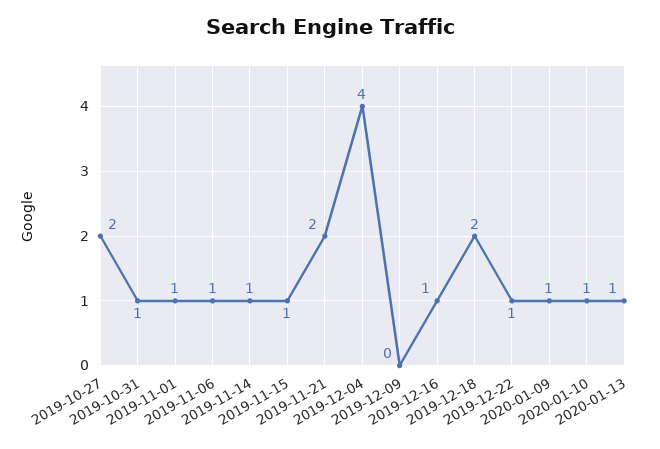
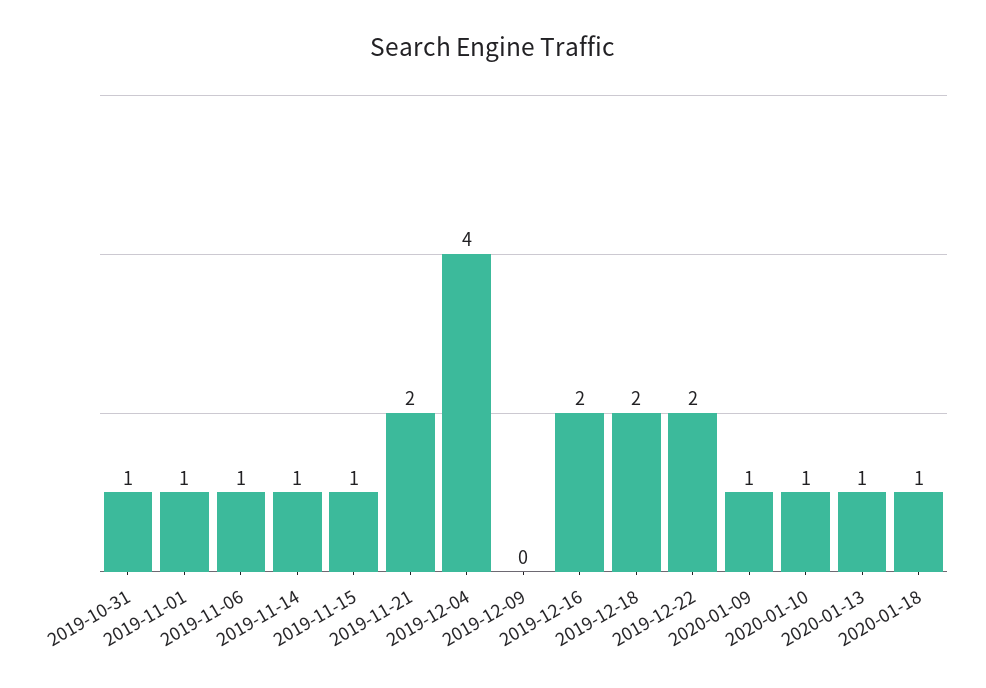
2019-10-27: 2 -> none
2019-12-16: 1 -> 2
2019-12-22: 1 -> 2
2020-01-18: none -> 1

